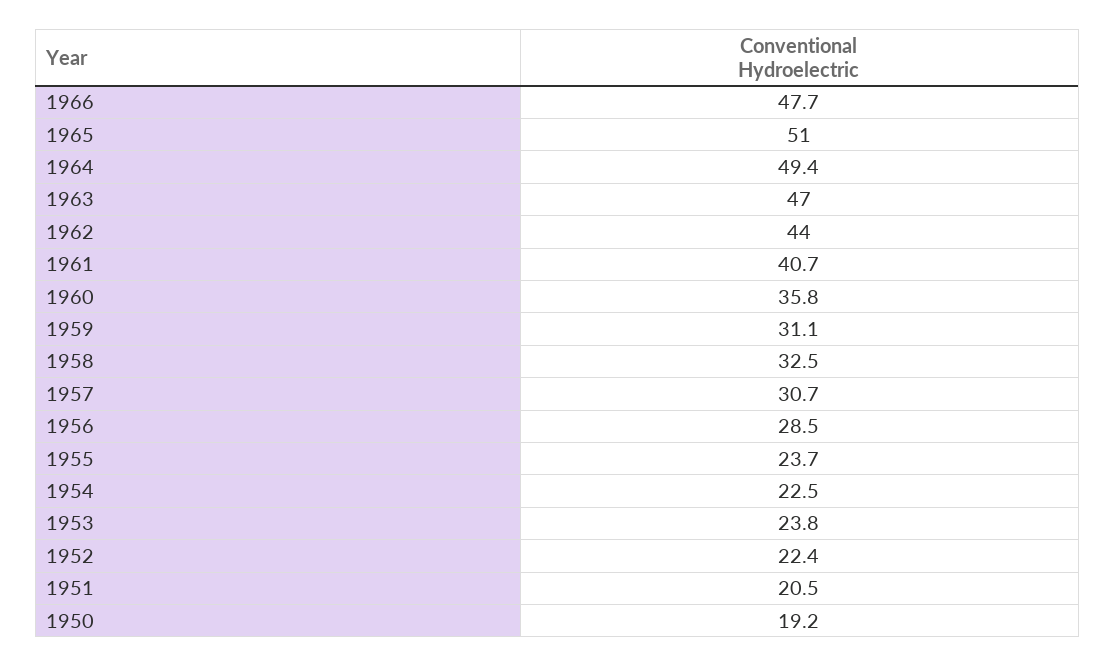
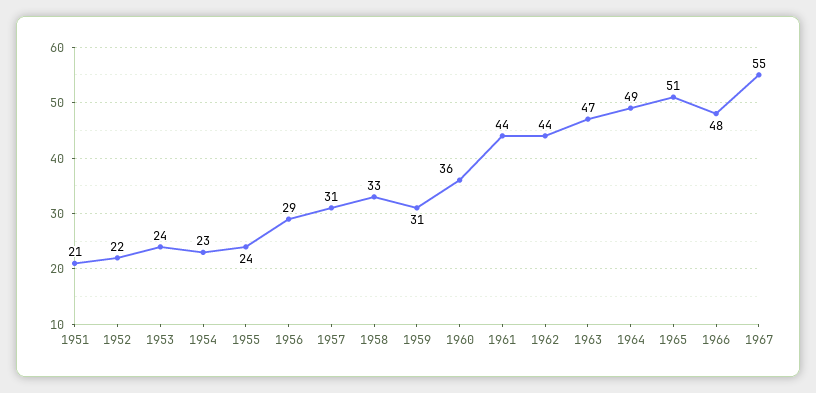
1961: 40.7 -> 44
1950: 19.2 -> none
1967: none -> 55

